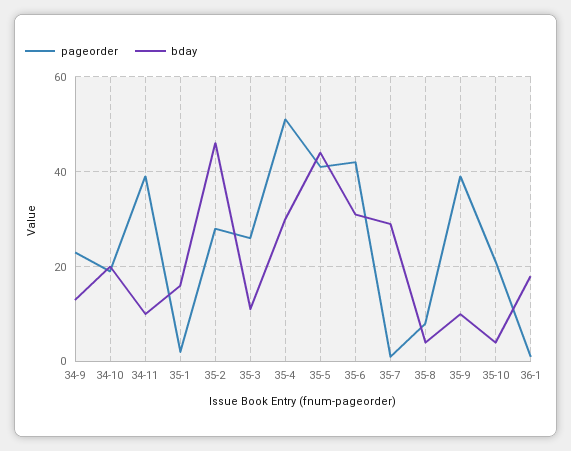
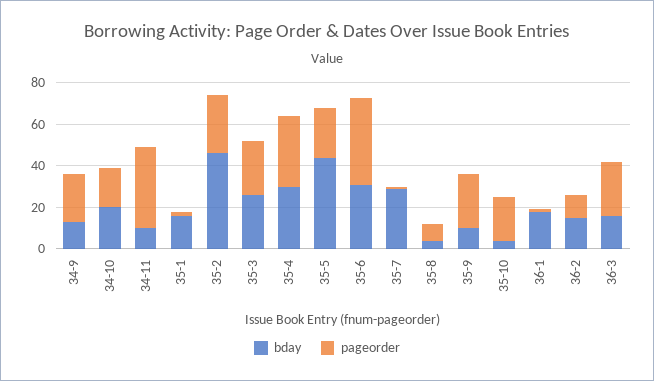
bday, 35-3: 10 -> 25
pageorder, 35-4: 50 -> 35
pageorder, 35-5: 40 -> 25
pageorder, 35-9: 40 -> 25
bday, 36-2: none -> 15
pageorder, 36-2: none -> 10
bday, 36-3: none -> 15
pageorder, 36-3: none -> 25

